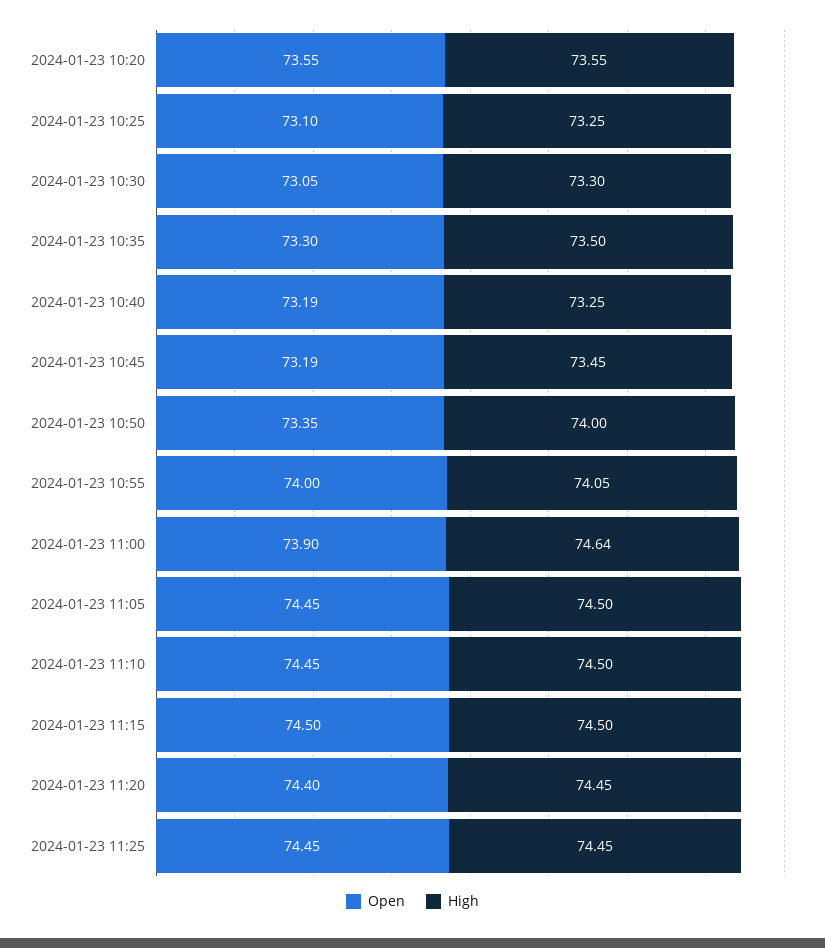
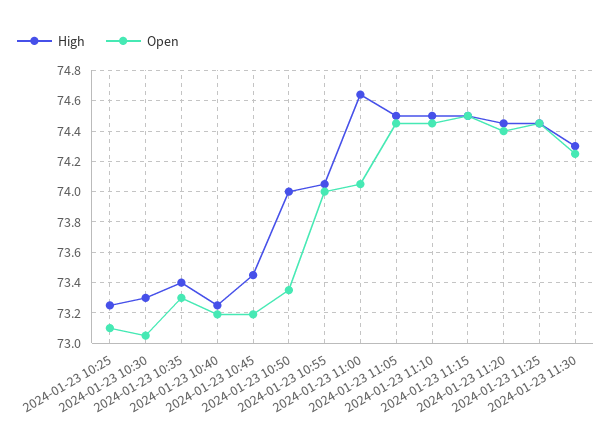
Open, 2024-01-23 10:20: 73.55 -> none
High, 2024-01-23 10:20: 73.55 -> none
High, 2024-01-23 10:35: 73.5 -> 73.4
Open, 2024-01-23 11:00: 73.9 -> 74.05
High, 2024-01-23 11:30: none -> 74.3
Open, 2024-01-23 11:30: none -> 74.25

